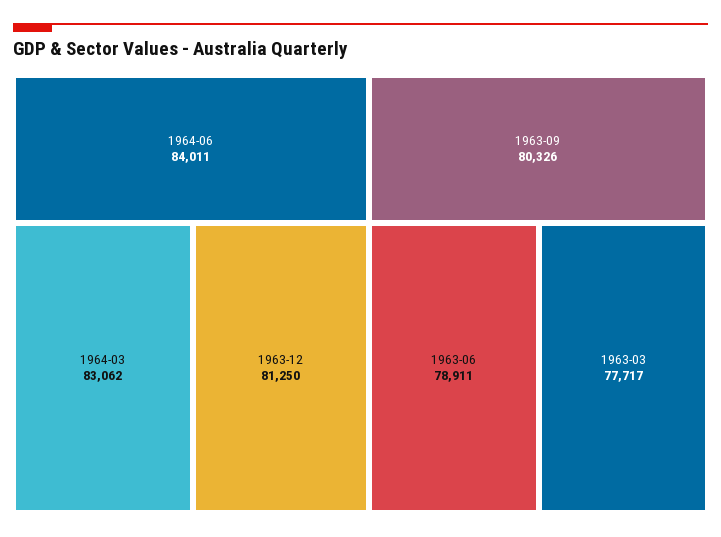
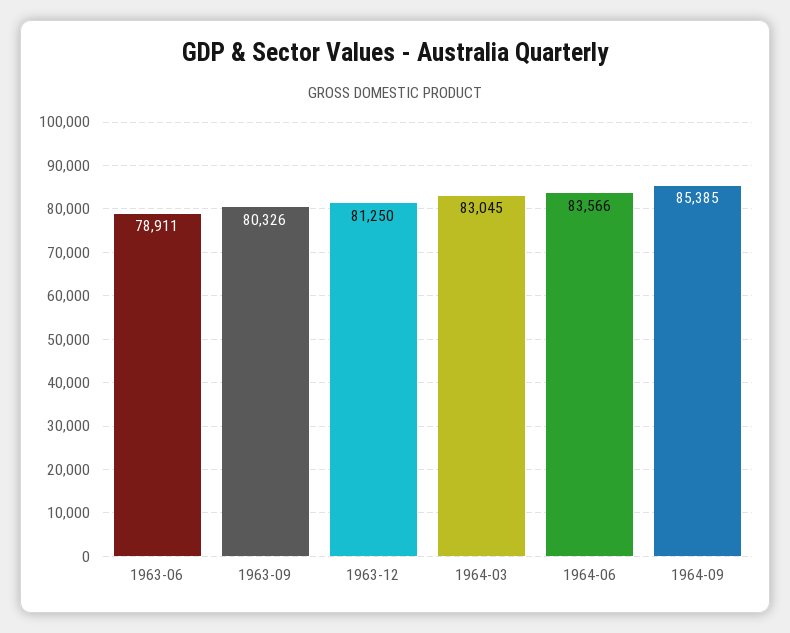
1964-06: 84011 -> 83566
1964-03: 83062 -> 83045
1963-03: 77717 -> none
1964-09: none -> 85385

